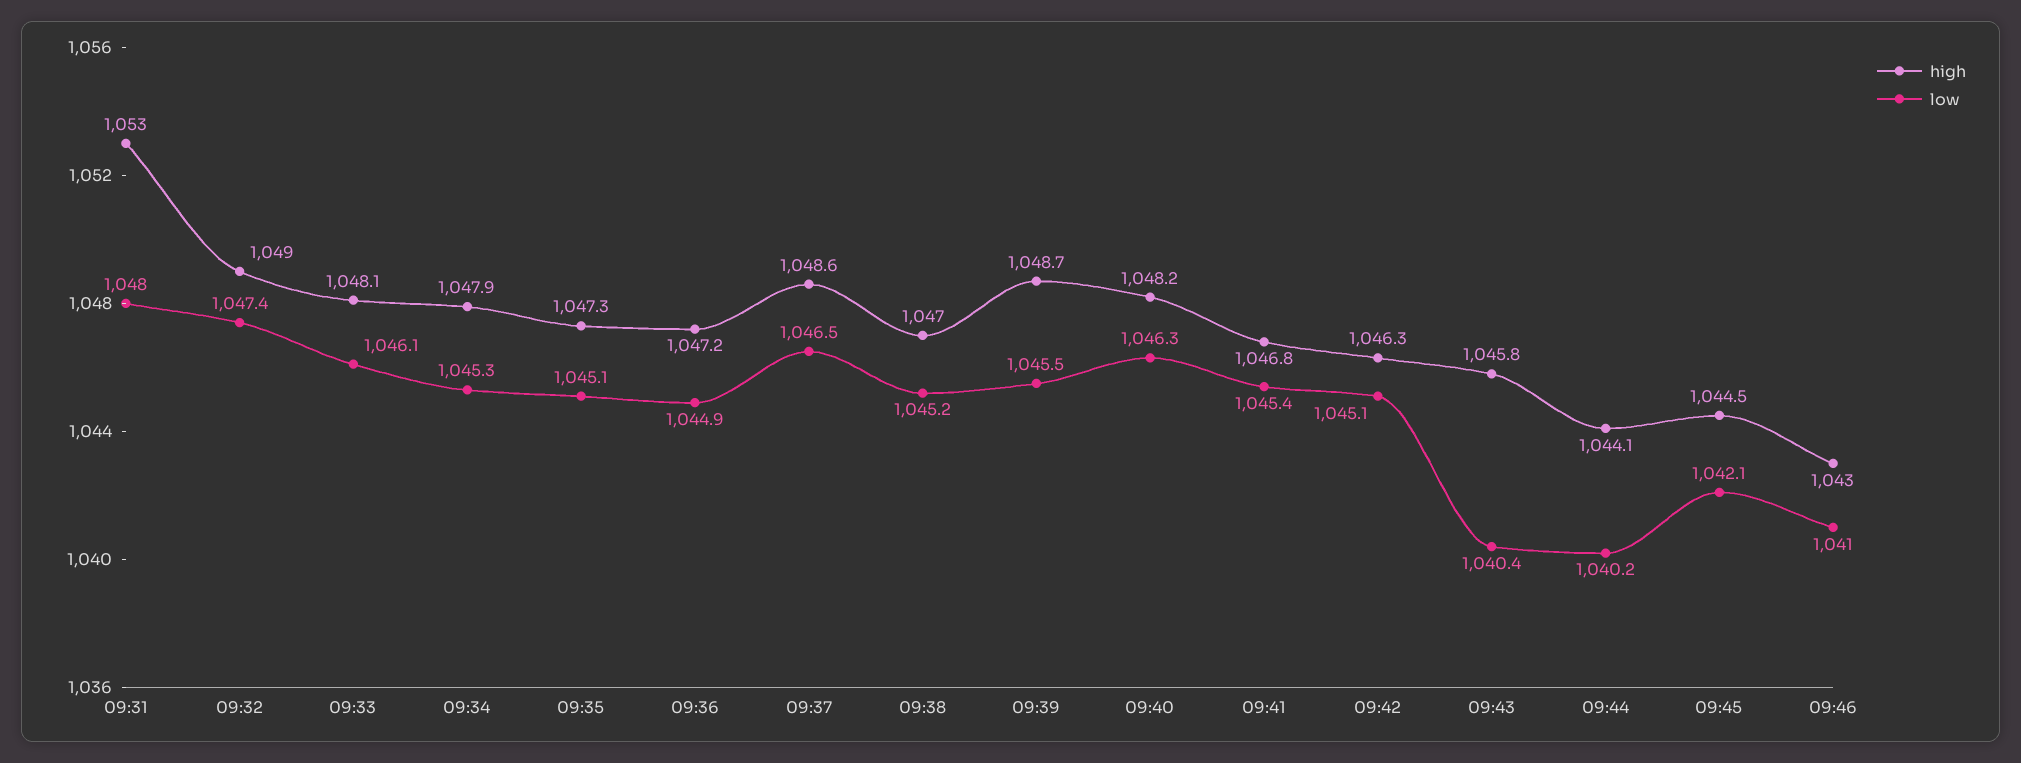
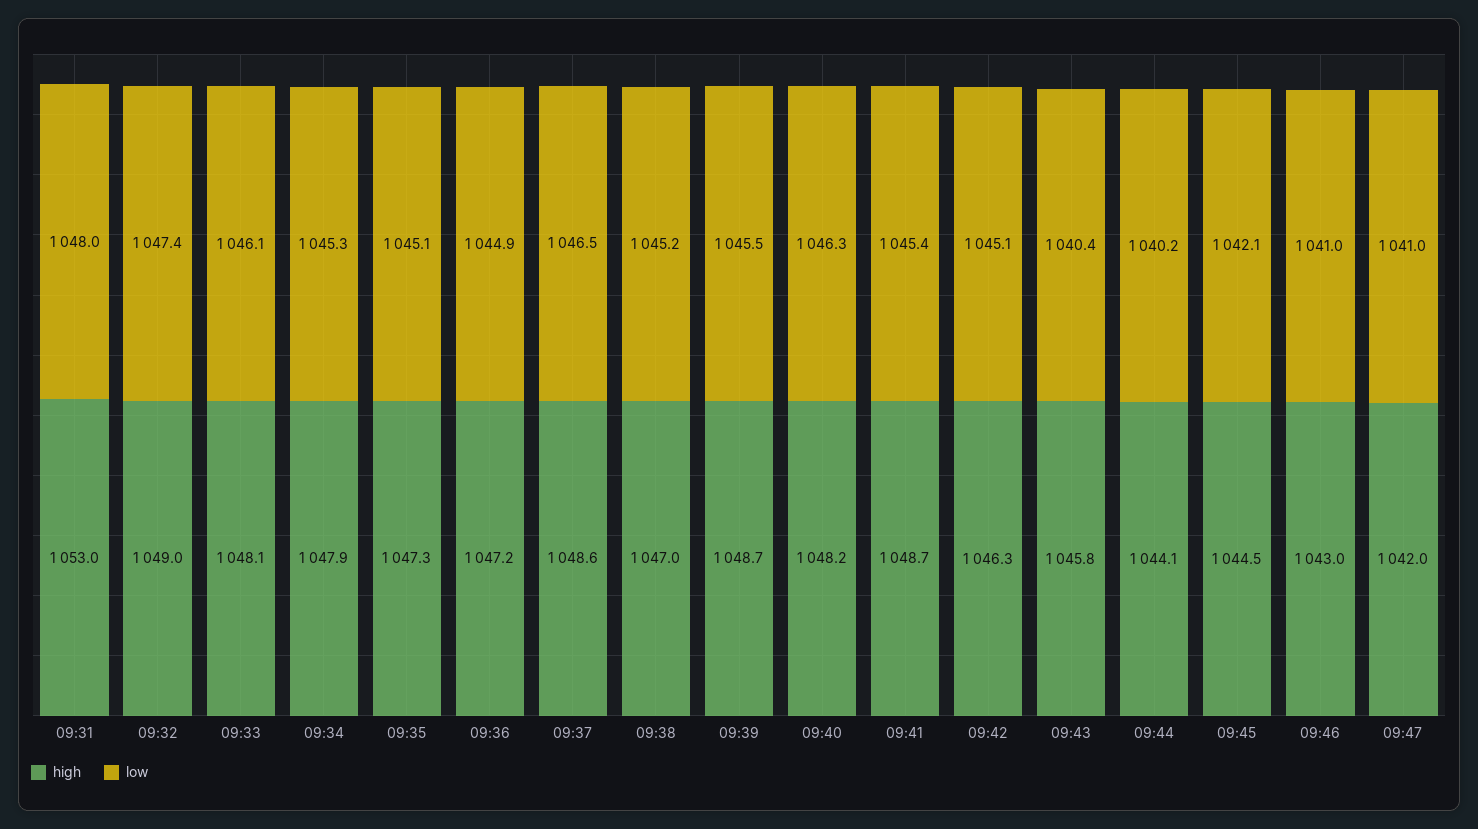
high, 09:41: 1046.8 -> 1048.7
high, 09:47: none -> 1042
low, 09:47: none -> 1041

